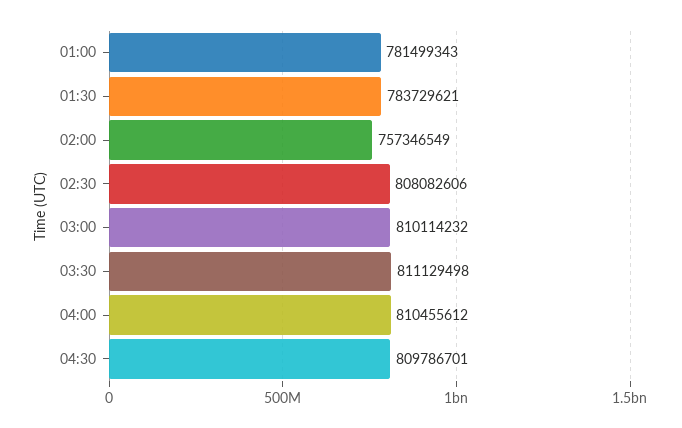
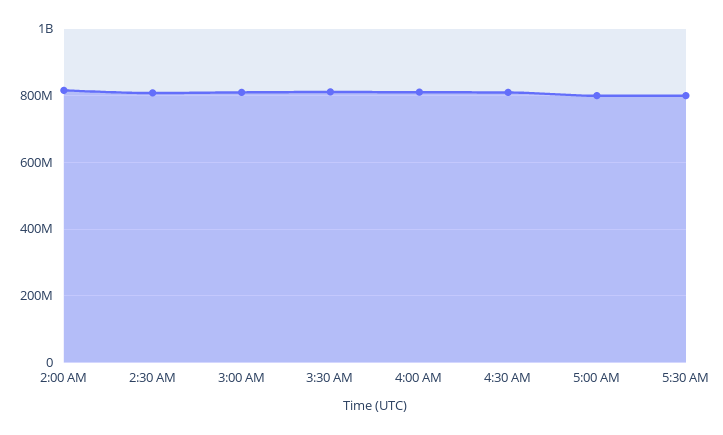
01:00: 781499343 -> none
01:30: 783729621 -> none
02:00: 757346549 -> 820000000
5:00 AM: none -> 800000000
5:30 AM: none -> 800000000

